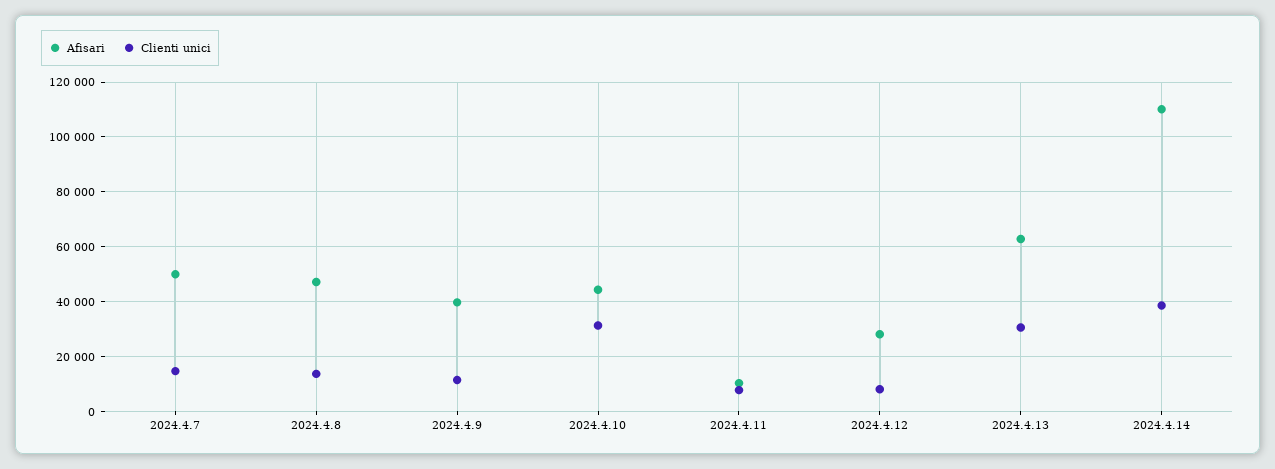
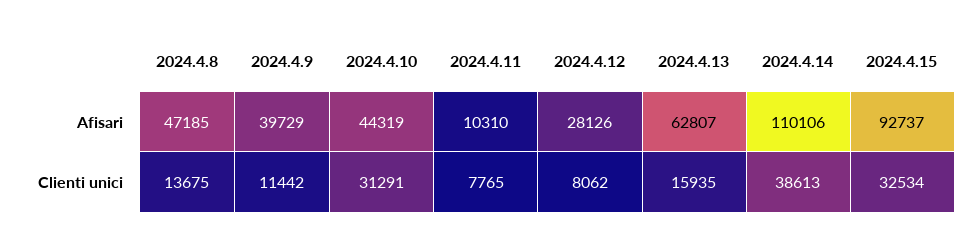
Afisari, 2024.4.7: 50000 -> none
Clienti unici, 2024.4.7: 15000 -> none
Clienti unici, 2024.4.13: 30000 -> 15935
Afisari, 2024.4.15: none -> 92737
Clienti unici, 2024.4.15: none -> 32534

